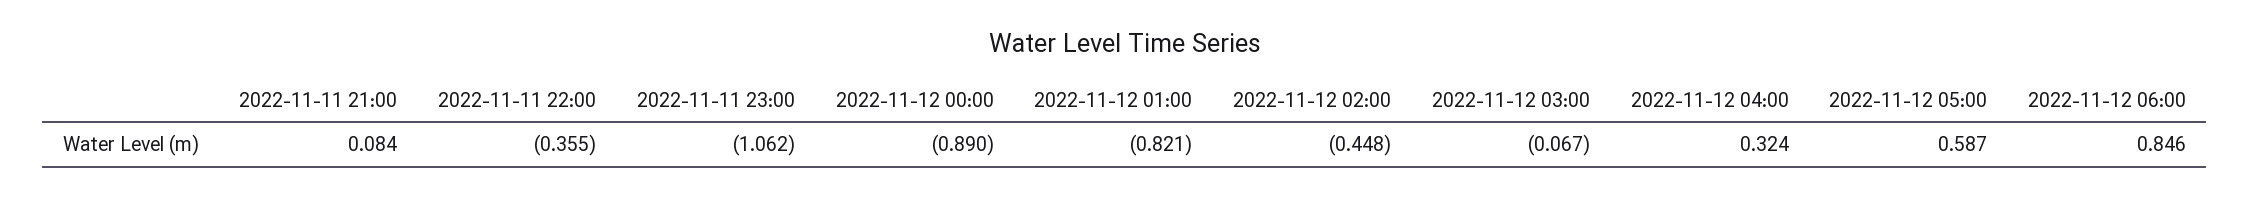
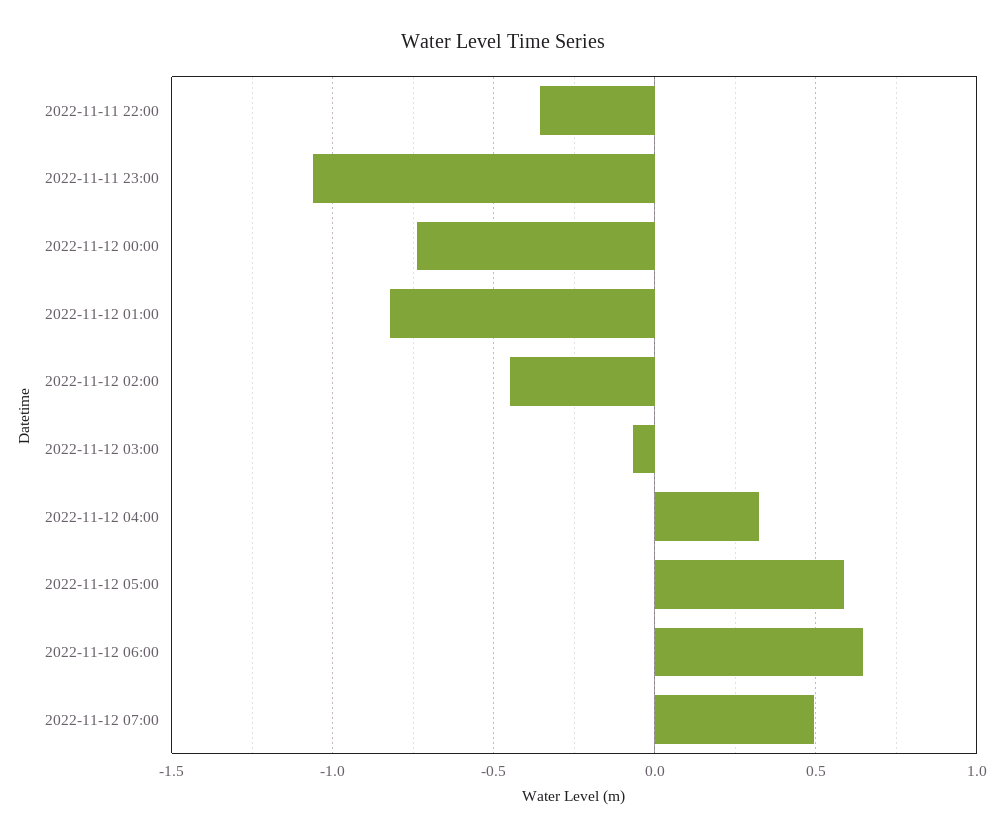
2022-11-11 21:00: 0.084 -> none
2022-11-12 00:00: -0.89 -> -0.75
2022-11-12 06:00: 0.846 -> 0.65
2022-11-12 07:00: none -> 0.5

